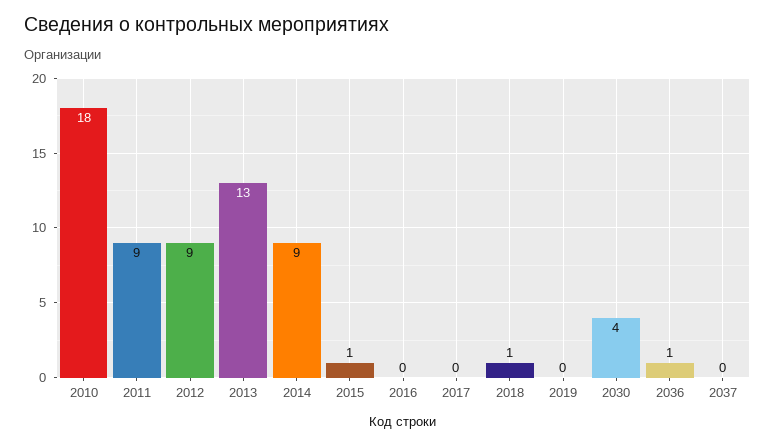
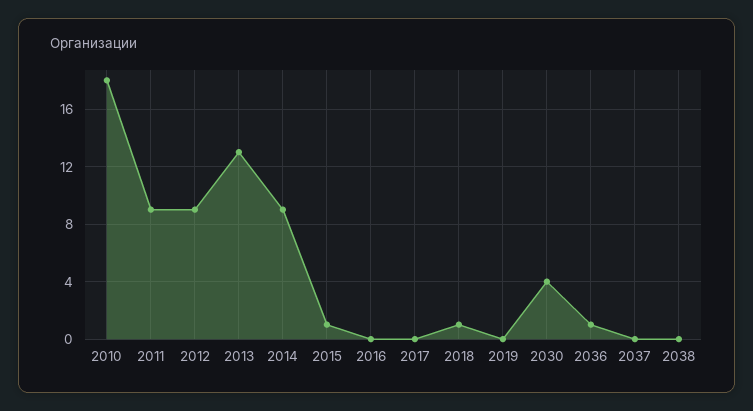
2038: none -> 0

